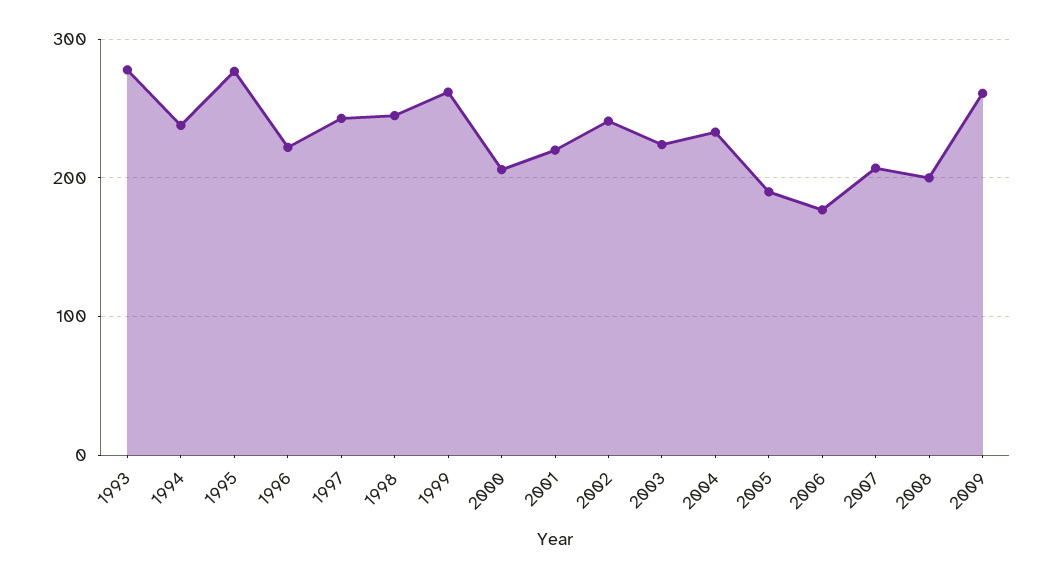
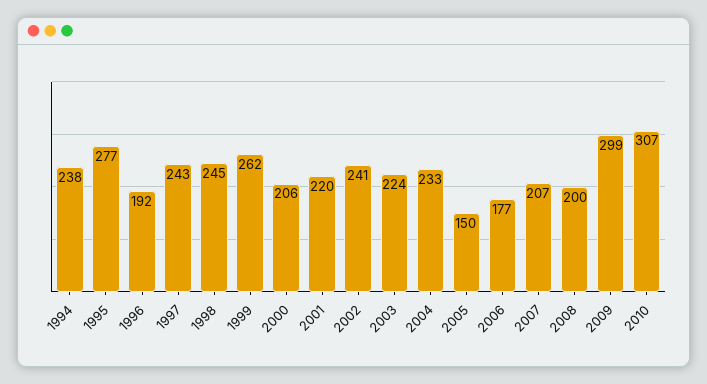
1993: 280 -> none
1996: 220 -> 192
2005: 190 -> 150
2009: 260 -> 299
2010: none -> 307

